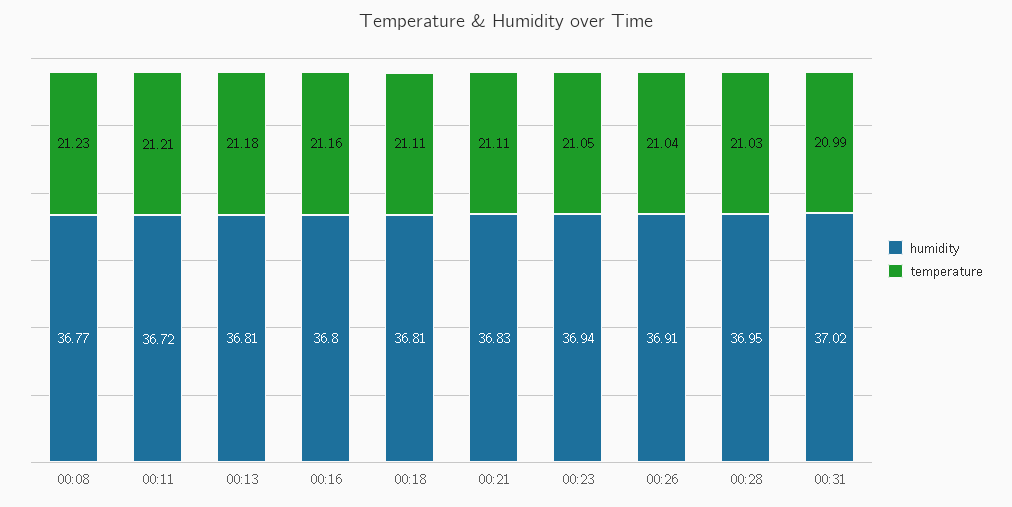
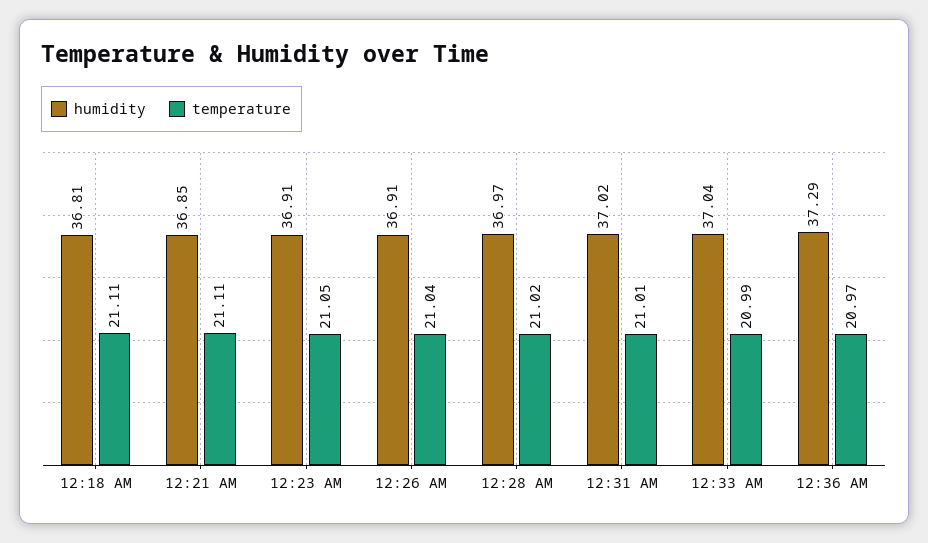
humidity, 00:08: 36.77 -> none
temperature, 00:08: 21.23 -> none
humidity, 00:11: 36.72 -> none
temperature, 00:11: 21.21 -> none
humidity, 00:13: 36.81 -> none
temperature, 00:13: 21.18 -> none
humidity, 00:16: 36.8 -> none
temperature, 00:16: 21.16 -> none
humidity, 00:21: 36.83 -> 36.85
humidity, 00:23: 36.94 -> 36.91
humidity, 00:28: 36.95 -> 36.97
temperature, 00:28: 21.03 -> 21.02
temperature, 00:31: 20.99 -> 21.01
humidity, 12:33 AM: none -> 37.04
temperature, 12:33 AM: none -> 20.99
humidity, 12:36 AM: none -> 37.29
temperature, 12:36 AM: none -> 20.97

